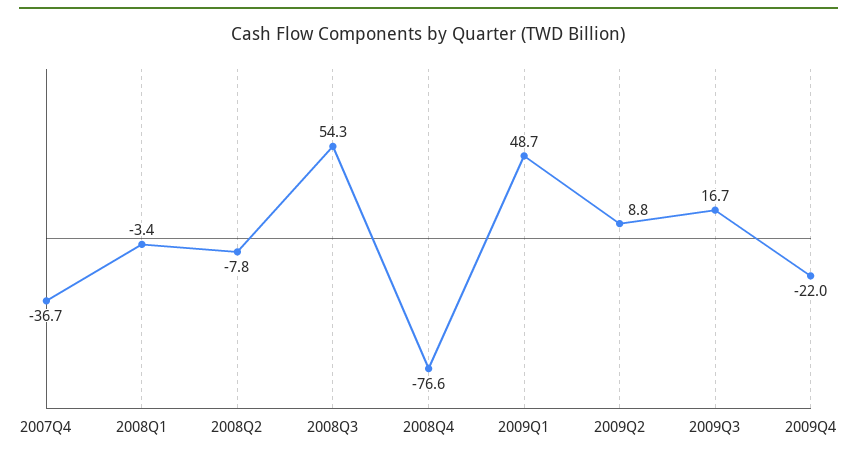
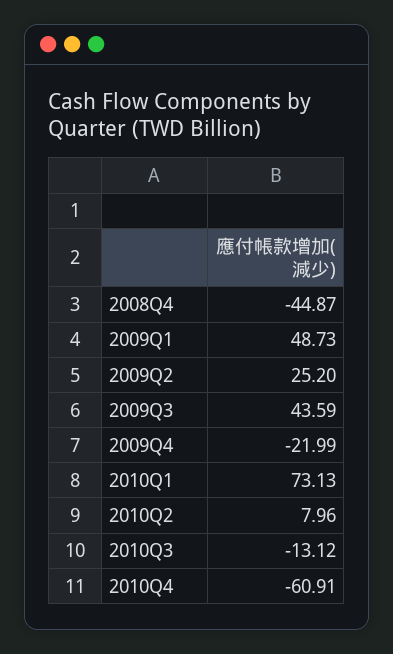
2007Q4: -36.7 -> none
2008Q1: -3.4 -> none
2008Q2: -7.8 -> none
2008Q3: 54.3 -> none
2008Q4: -76.6 -> -44.87
2009Q2: 8.8 -> 25.2
2009Q3: 16.7 -> 43.59
2010Q1: none -> 73.13
2010Q2: none -> 7.96
2010Q3: none -> -13.12
2010Q4: none -> -60.91

